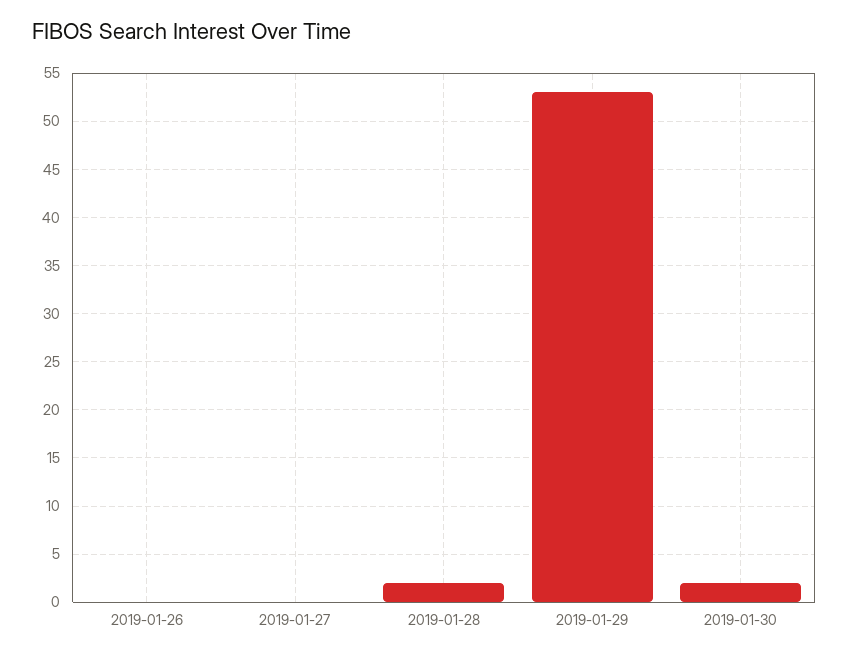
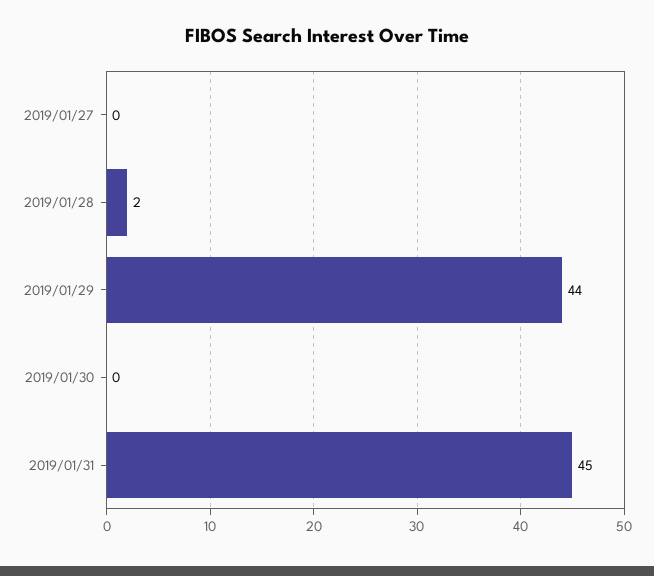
2019-01-26: 0 -> none
2019-01-29: 53 -> 44
2019-01-30: 2 -> 0
2019/01/31: none -> 45

